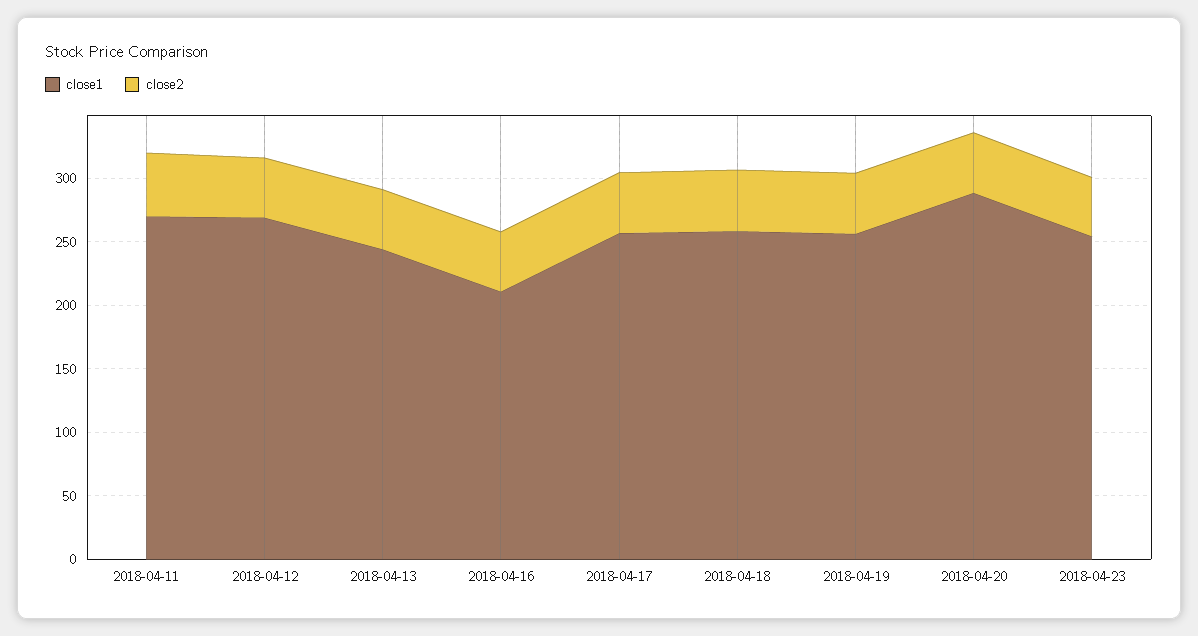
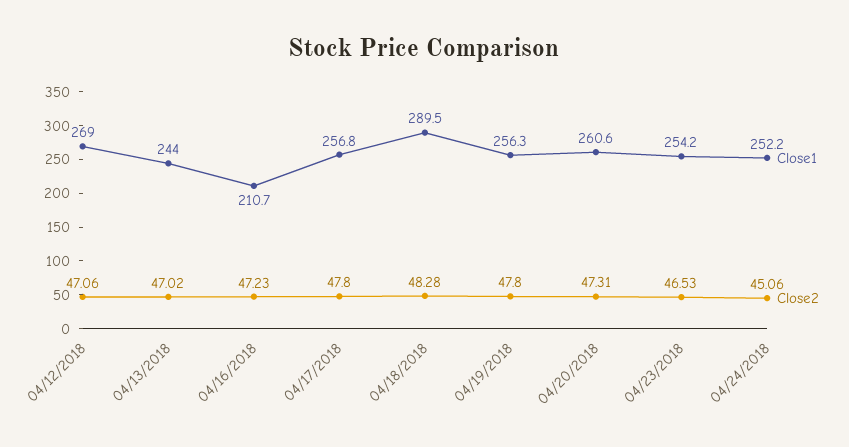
close1, 2018-04-11: 270 -> none
close2, 2018-04-11: 50 -> none
close1, 2018-04-18: 260 -> 289.5
close1, 2018-04-20: 290 -> 260.6
close1, 04/24/2018: none -> 252.2
close2, 04/24/2018: none -> 45.06

